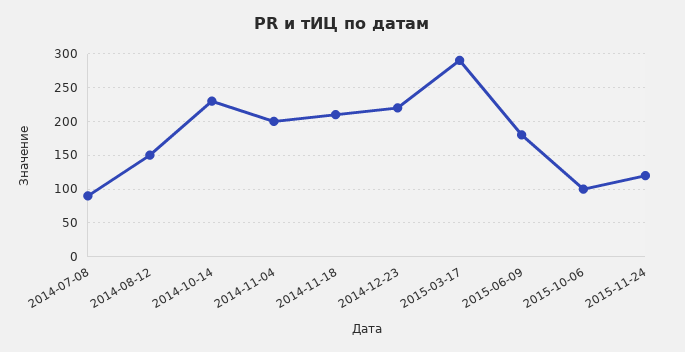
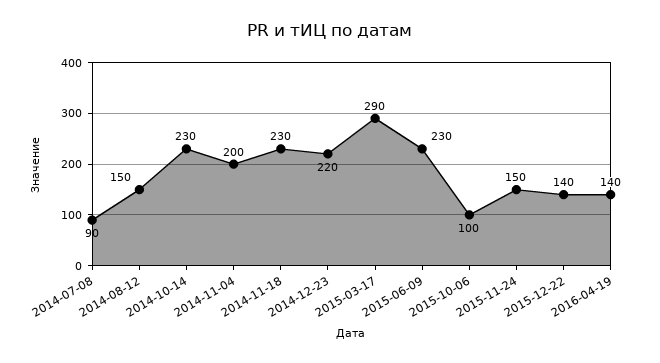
2014-11-18: 210 -> 230
2015-06-09: 180 -> 230
2015-11-24: 120 -> 150
2015-12-22: none -> 140
2016-04-19: none -> 140

